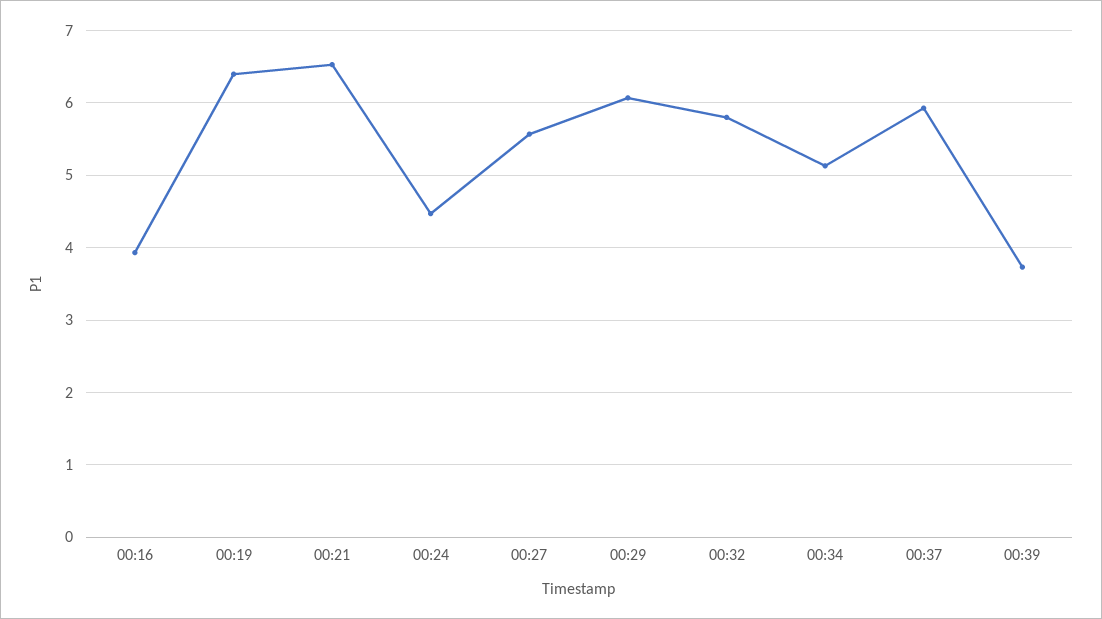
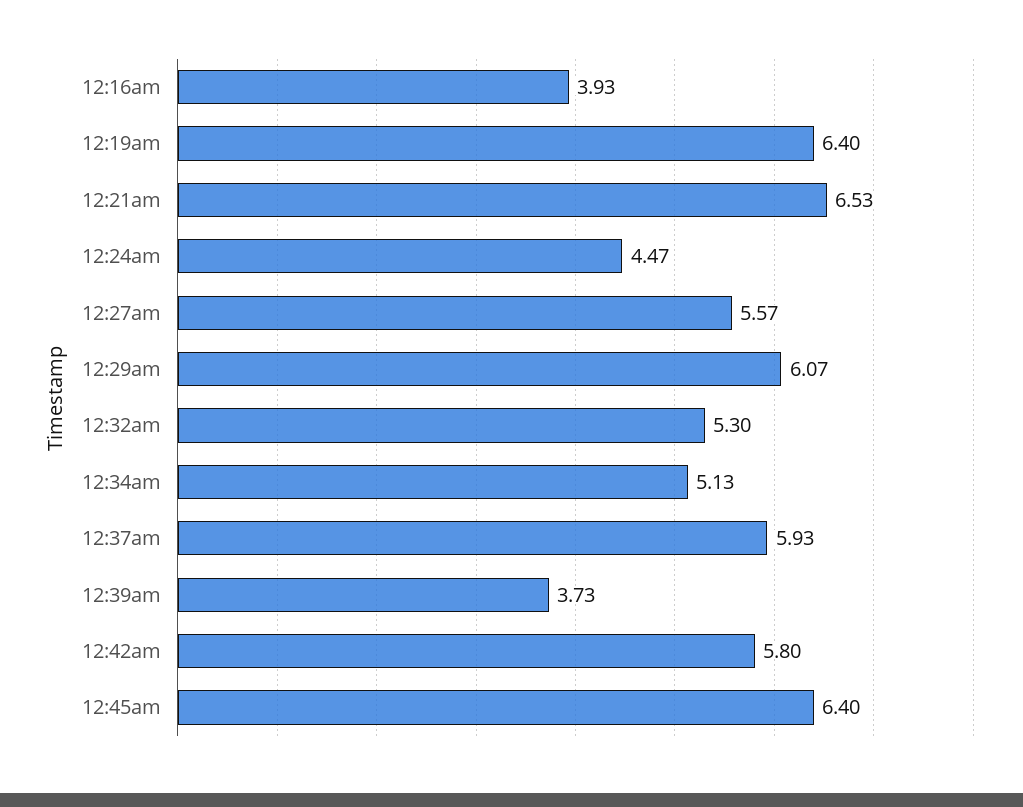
00:32: 5.8 -> 5.3
12:42am: none -> 5.8
12:45am: none -> 6.4

